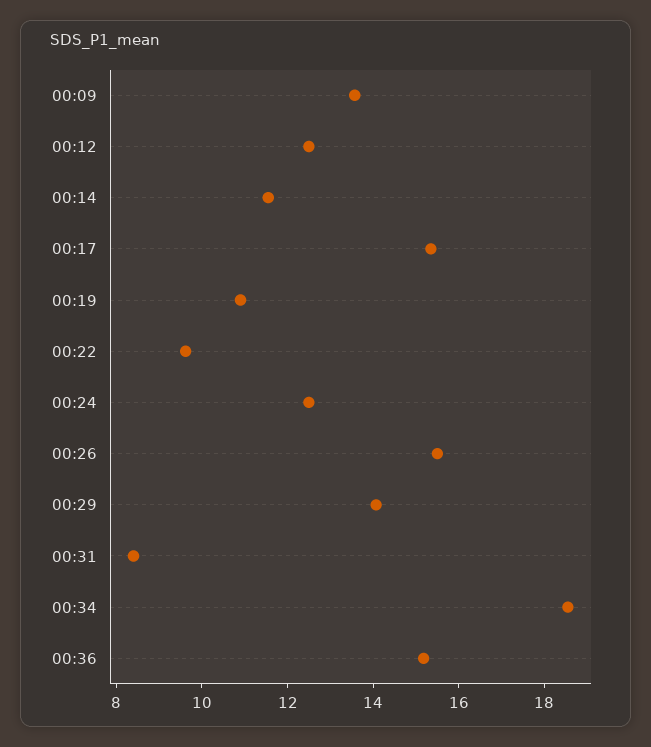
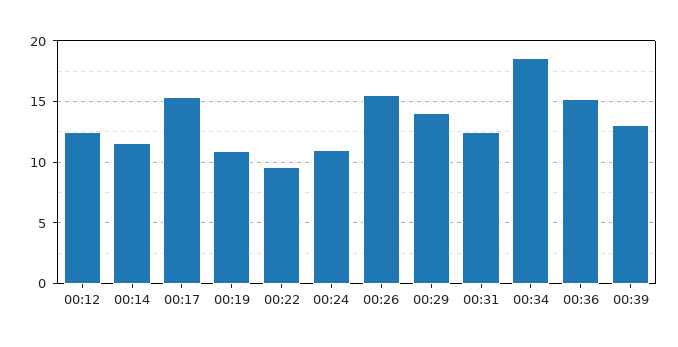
00:09: 13.5 -> none
00:24: 12.5 -> 11
00:31: 8.5 -> 12.5
00:39: none -> 13

